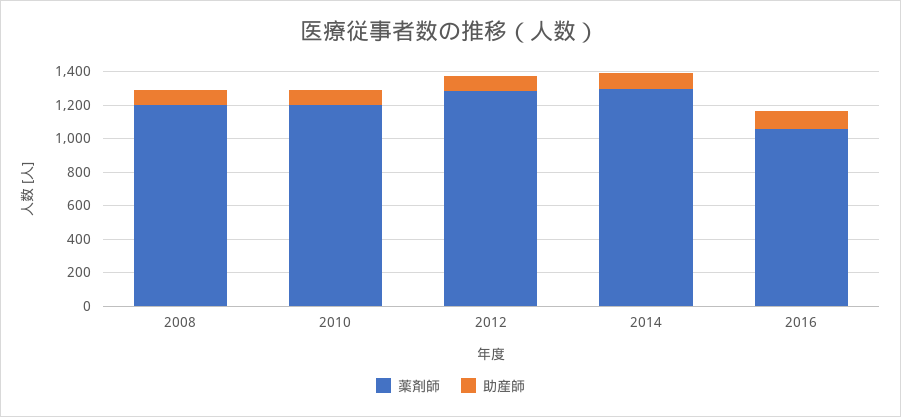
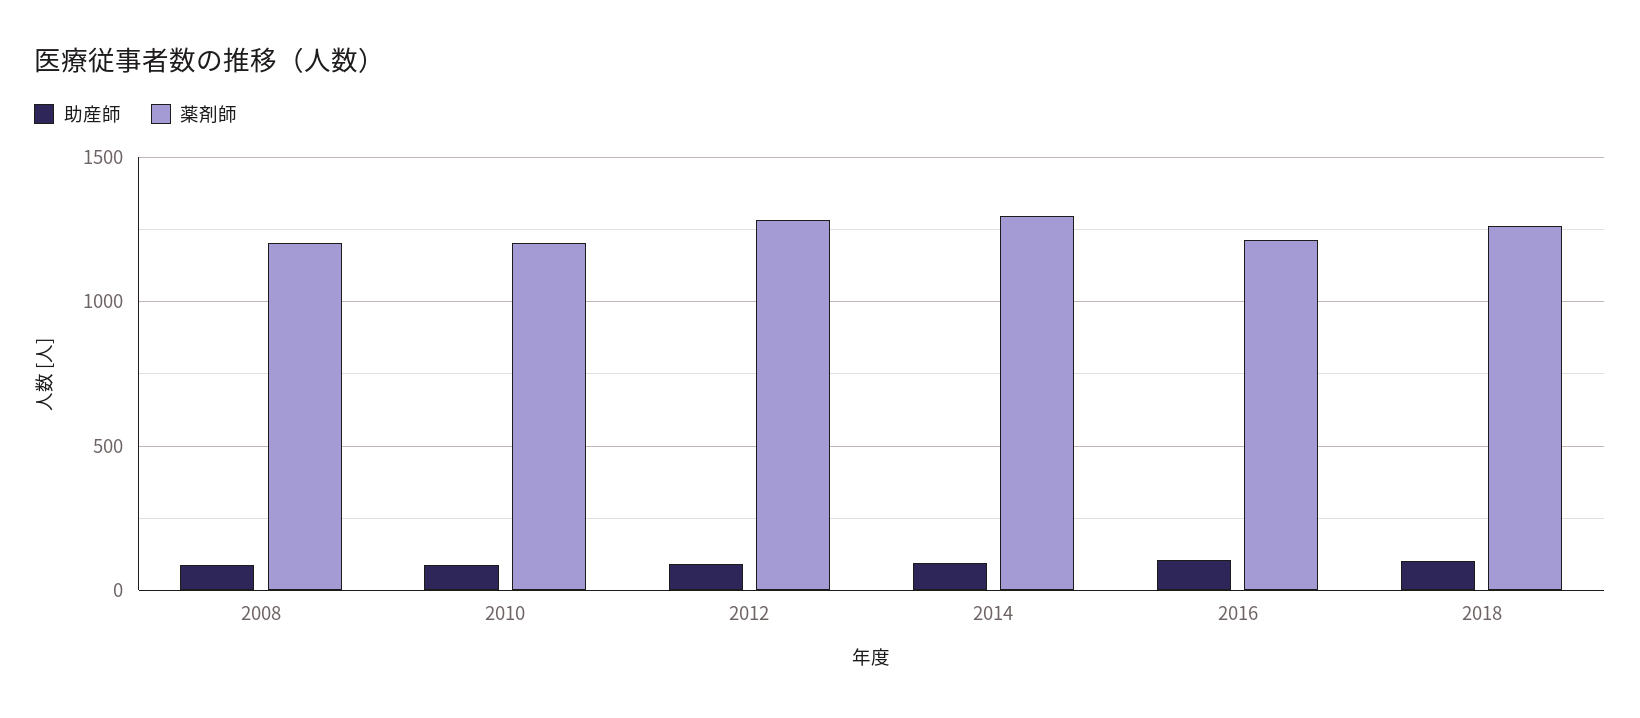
薬剤師, 2016: 1050 -> 1200
助産師, 2018: none -> 100
薬剤師, 2018: none -> 1250

